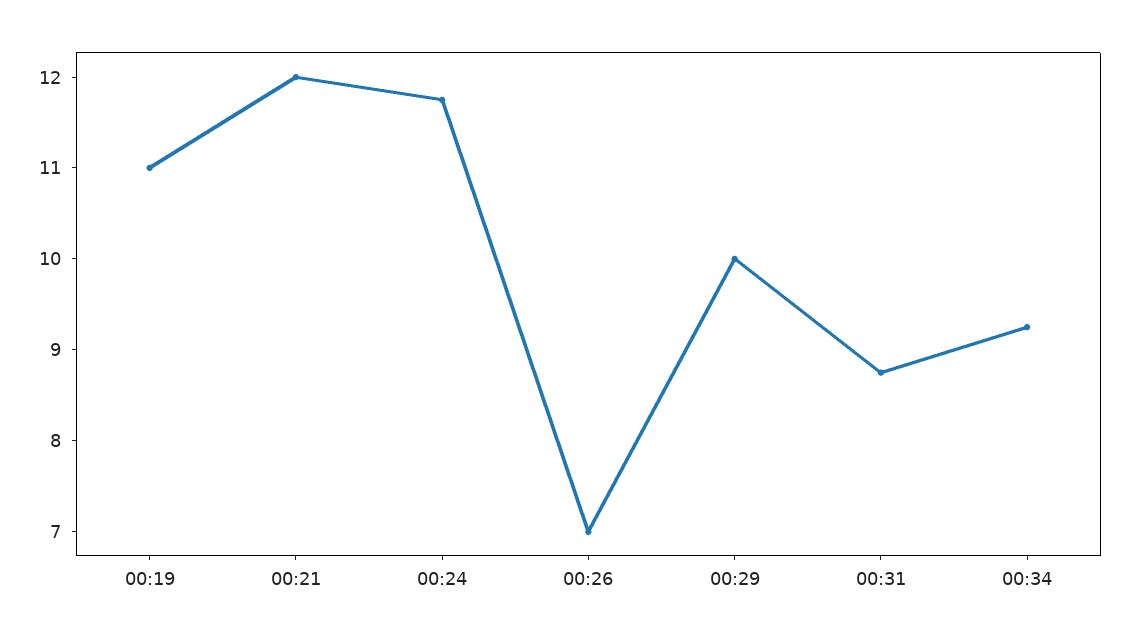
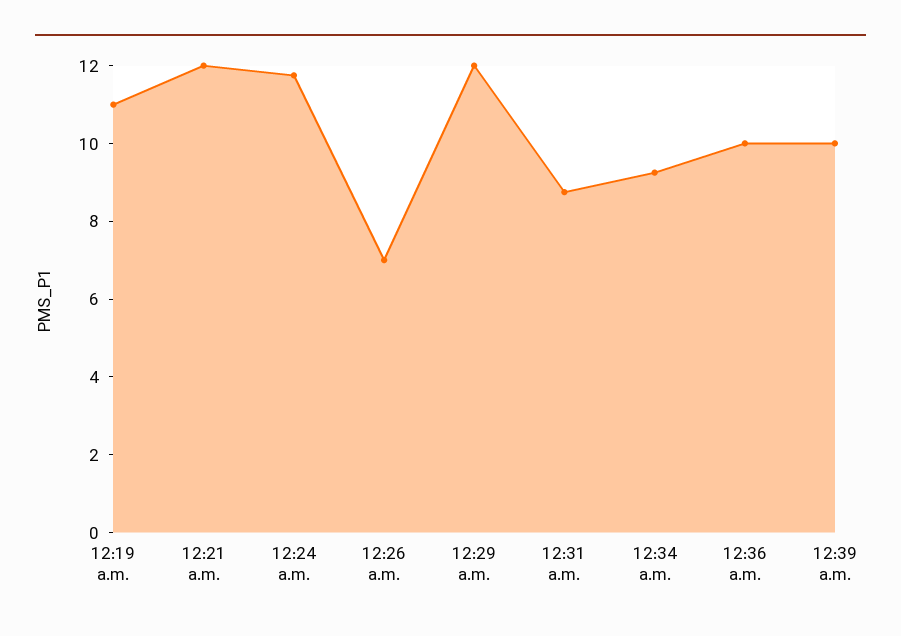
00:29: 10 -> 12
12:36 a.m.: none -> 10
12:39 a.m.: none -> 10

